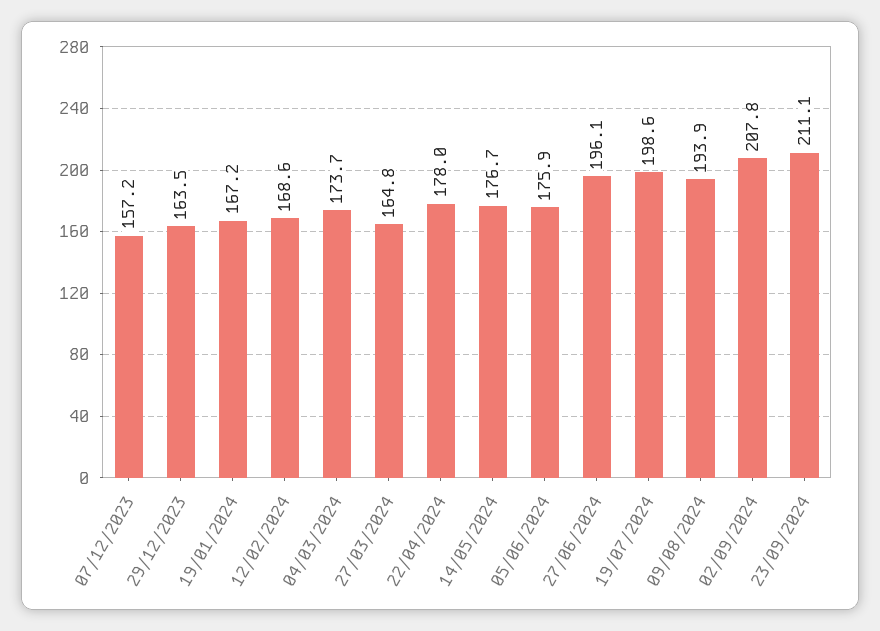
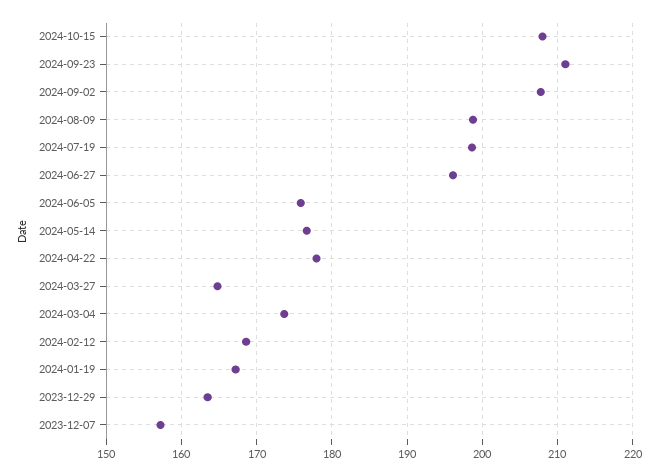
09/08/2024: 193.9 -> 199
2024-10-15: none -> 208

